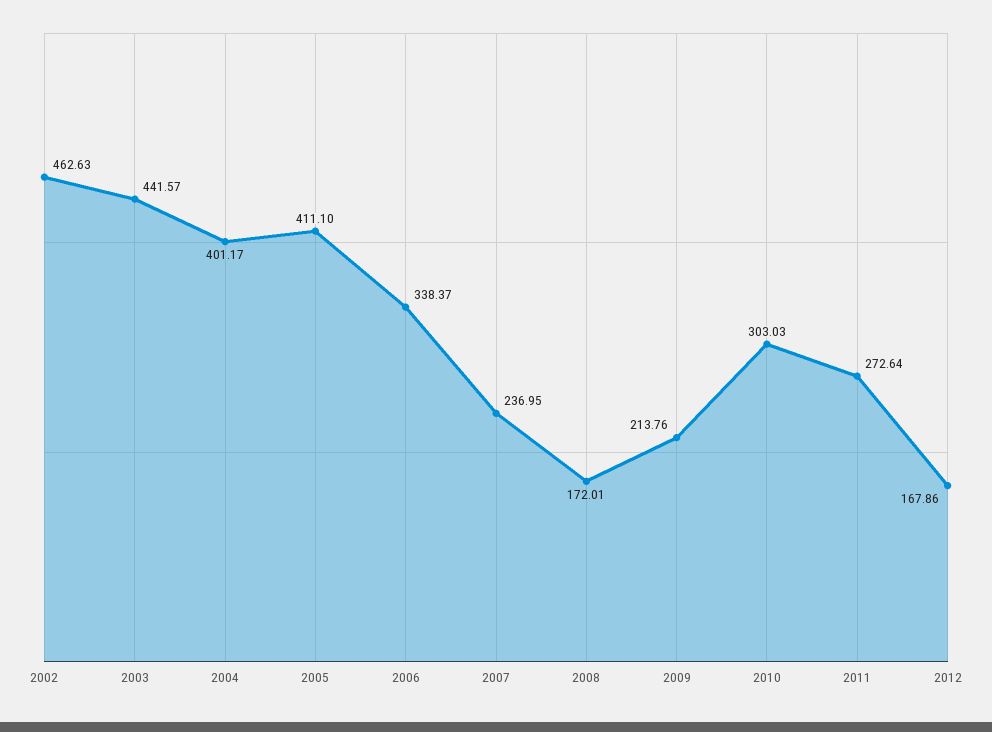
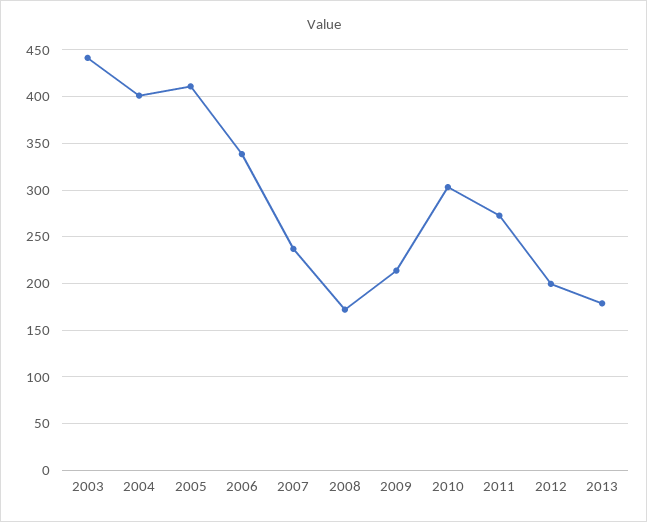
2002: 462.63 -> none
2012: 167.86 -> 200
2013: none -> 180

